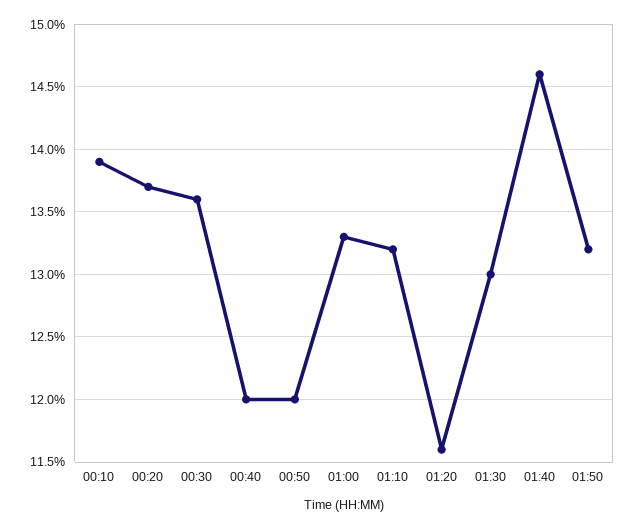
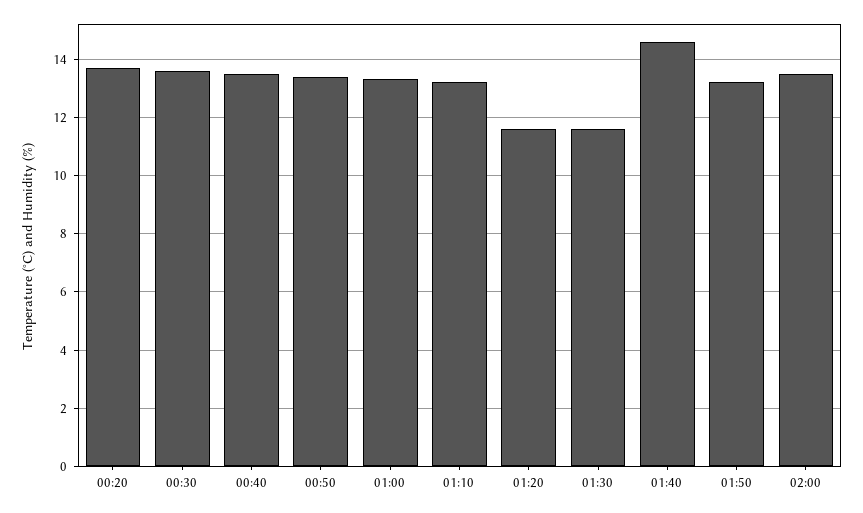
00:10: 13.9 -> none
00:40: 12 -> 13.5
00:50: 12 -> 13.5
01:30: 13 -> 11.5
02:00: none -> 13.5

